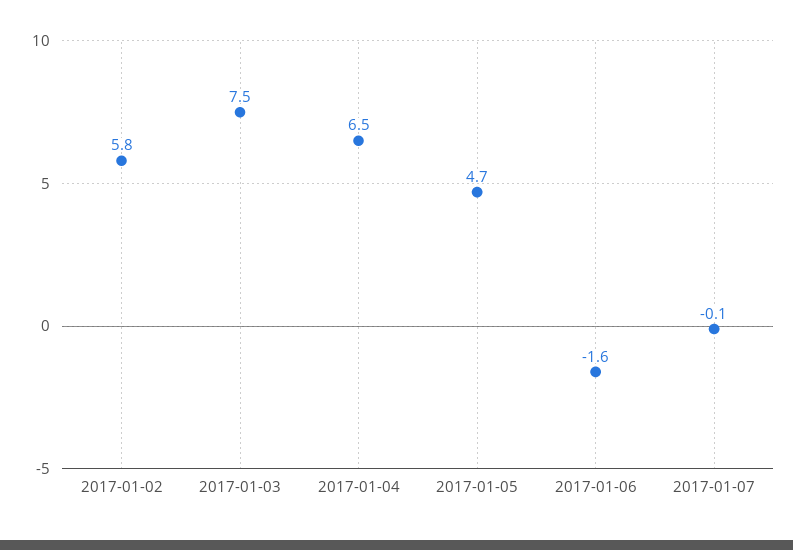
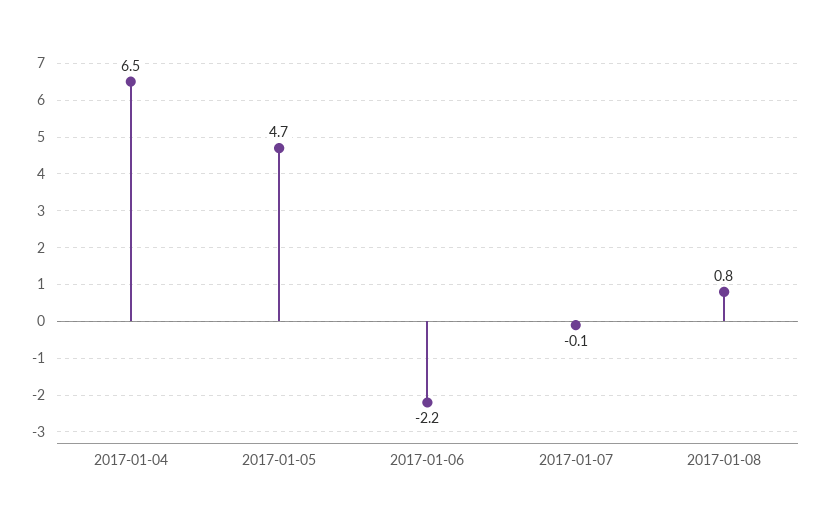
2017-01-02: 5.8 -> none
2017-01-03: 7.5 -> none
2017-01-06: -1.6 -> -2.2
2017-01-08: none -> 0.8

